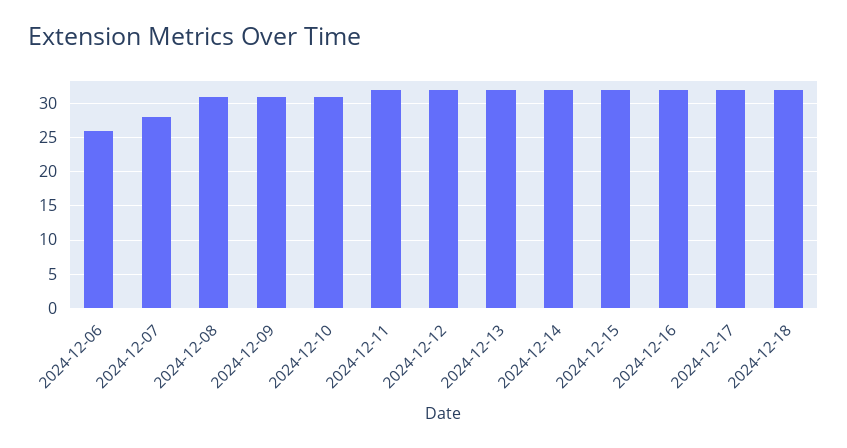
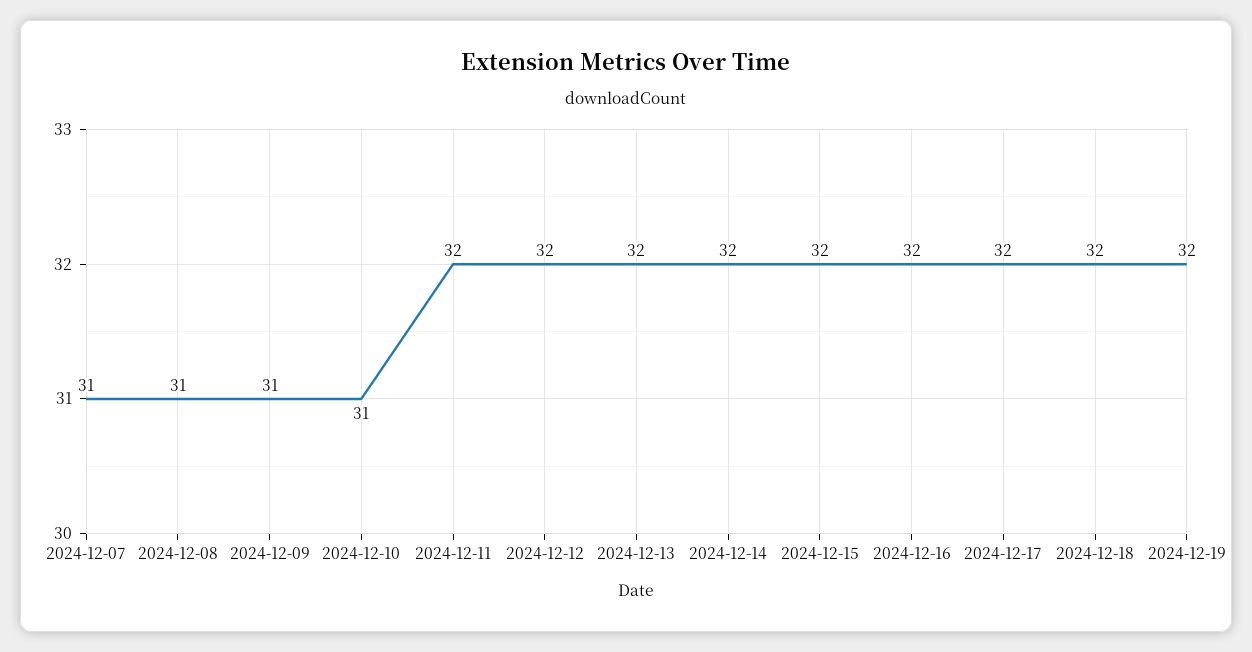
2024-12-06: 26 -> none
2024-12-07: 28 -> 31
2024-12-19: none -> 32

